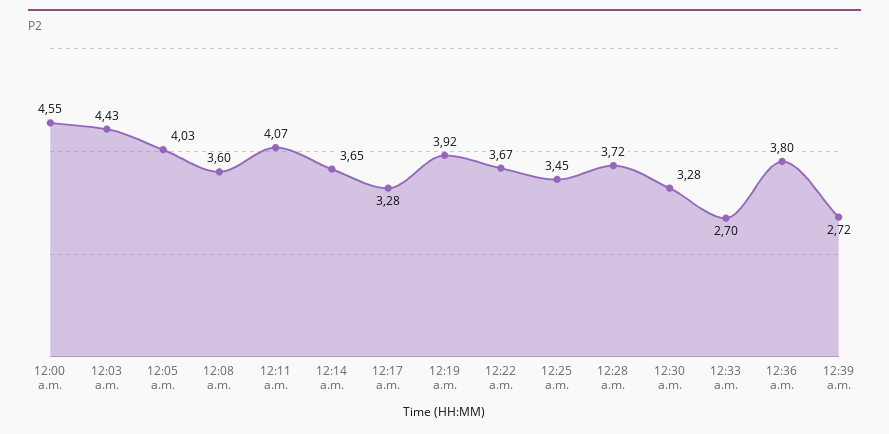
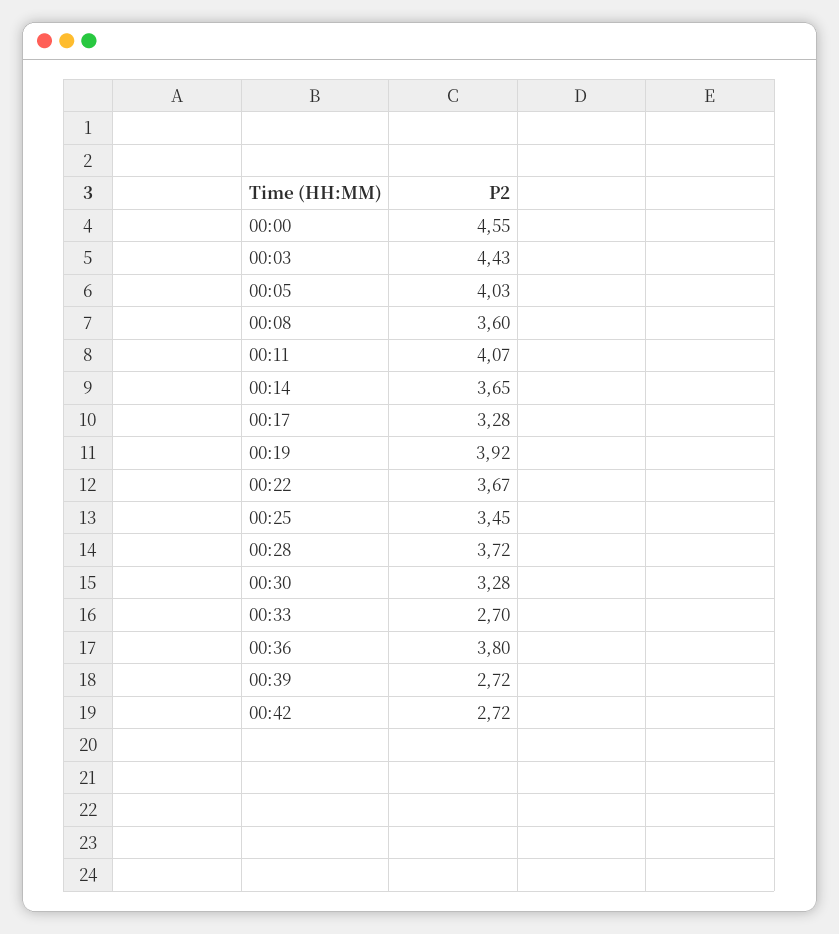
00:42: none -> 2.72

